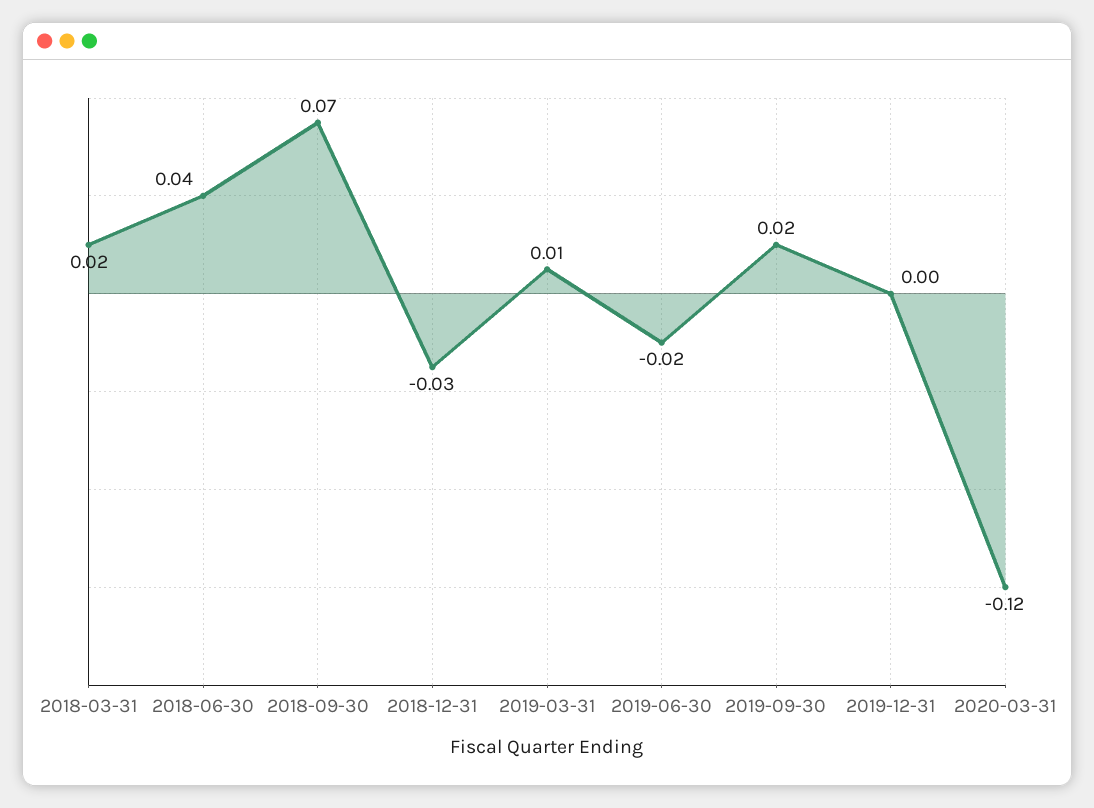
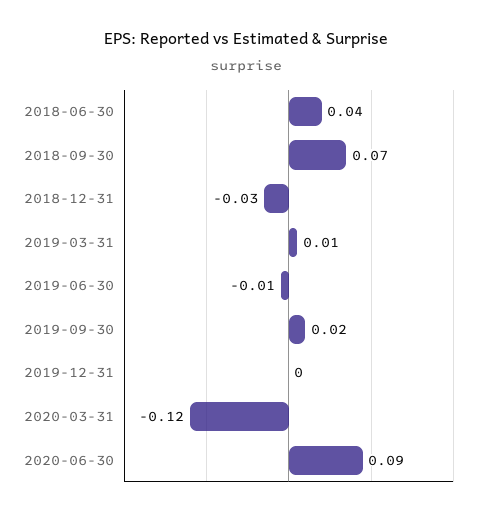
2018-03-31: 0.02 -> none
2019-06-30: -0.02 -> -0.01
2020-06-30: none -> 0.09

